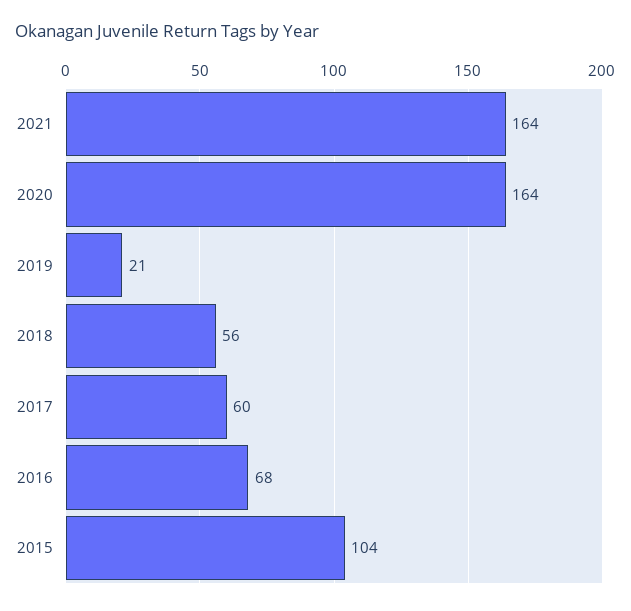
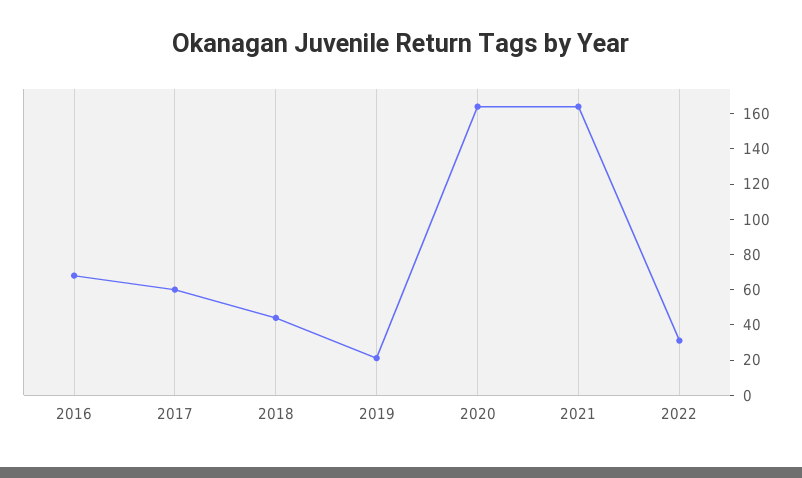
2018: 56 -> 45
2015: 104 -> none
2022: none -> 30

